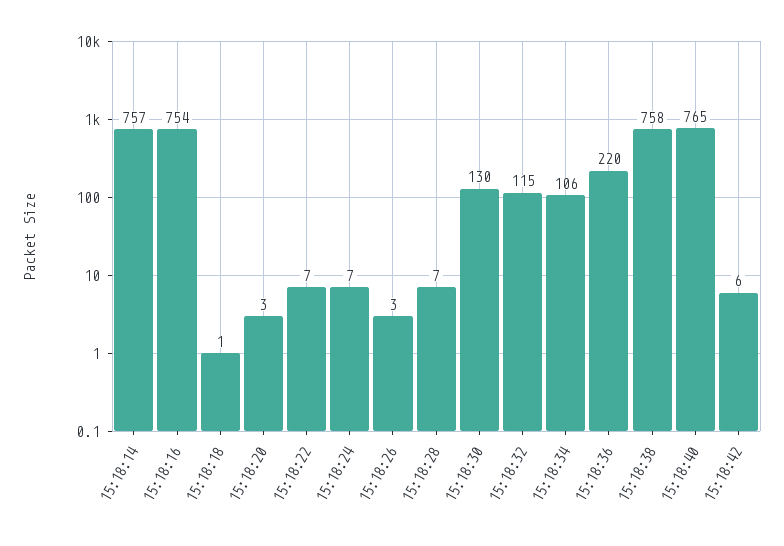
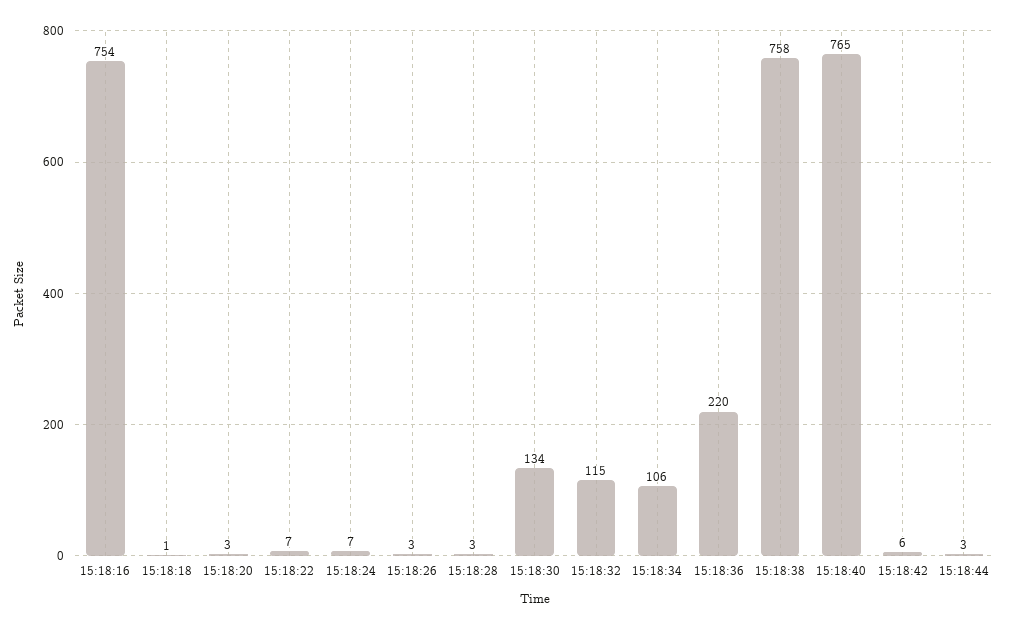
15:18:14: 757 -> none
15:18:28: 7 -> 3
15:18:30: 130 -> 134
15:18:44: none -> 3

